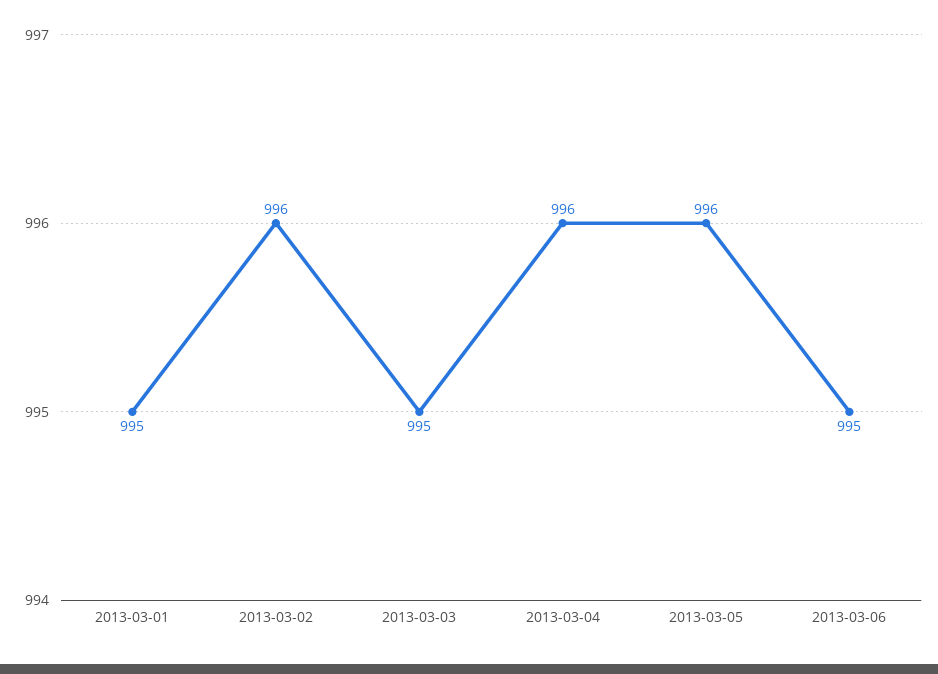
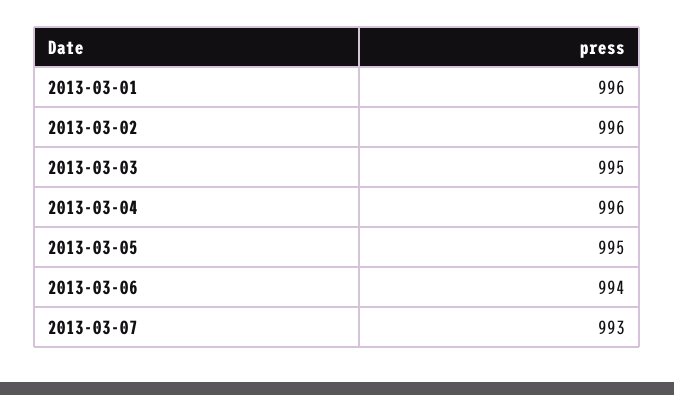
2013-03-01: 995 -> 996
2013-03-05: 996 -> 995
2013-03-06: 995 -> 994
2013-03-07: none -> 993

